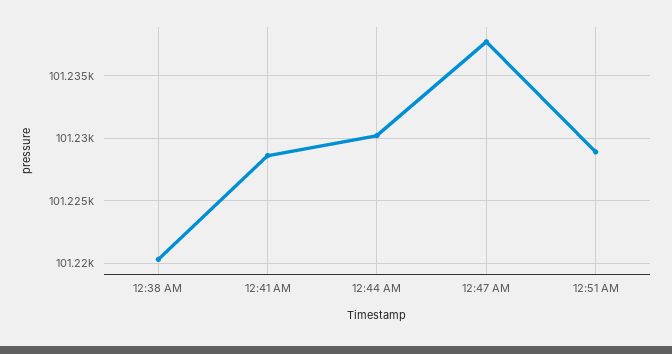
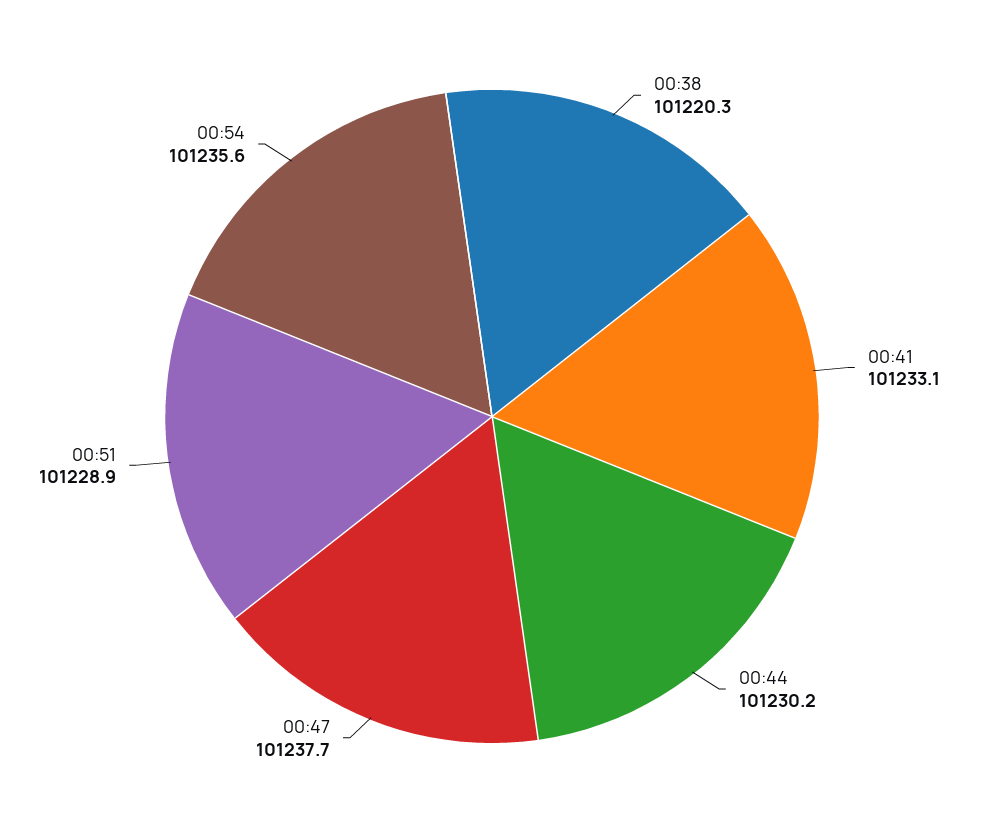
12:41 AM: 101228.5 -> 101233.1
00:54: none -> 101235.6

